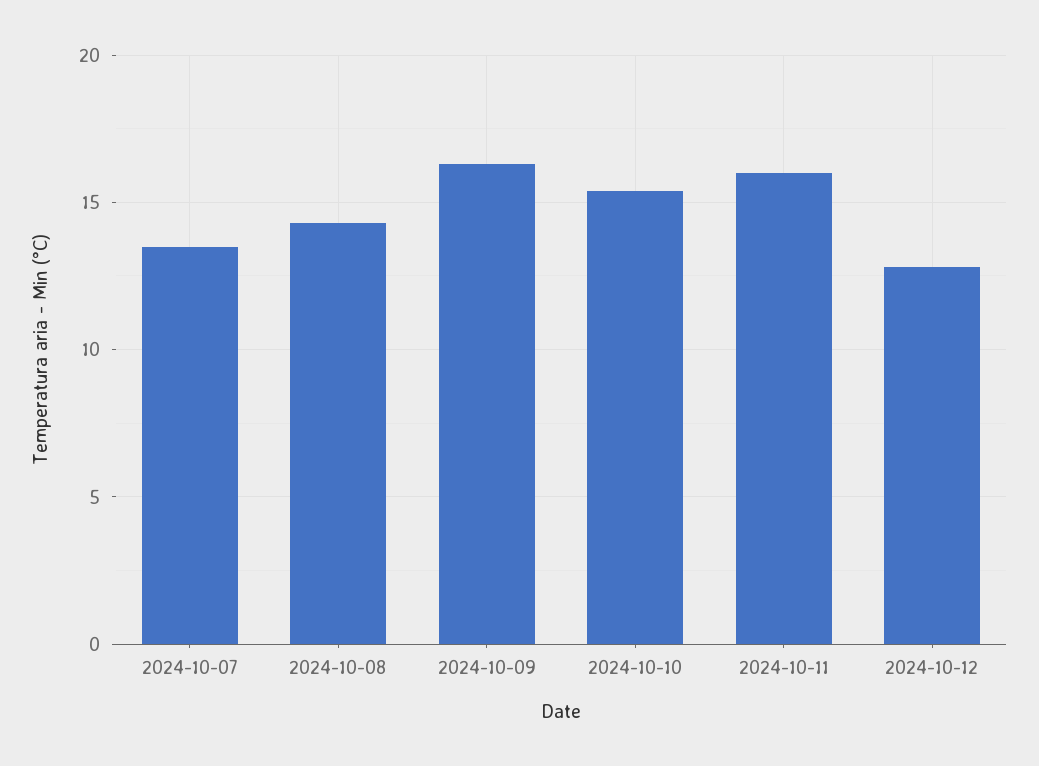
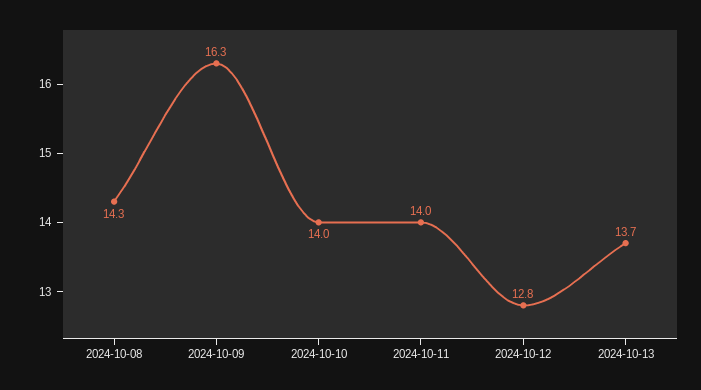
2024-10-07: 13.5 -> none
2024-10-10: 15.5 -> 14
2024-10-11: 16 -> 14
2024-10-13: none -> 13.7

